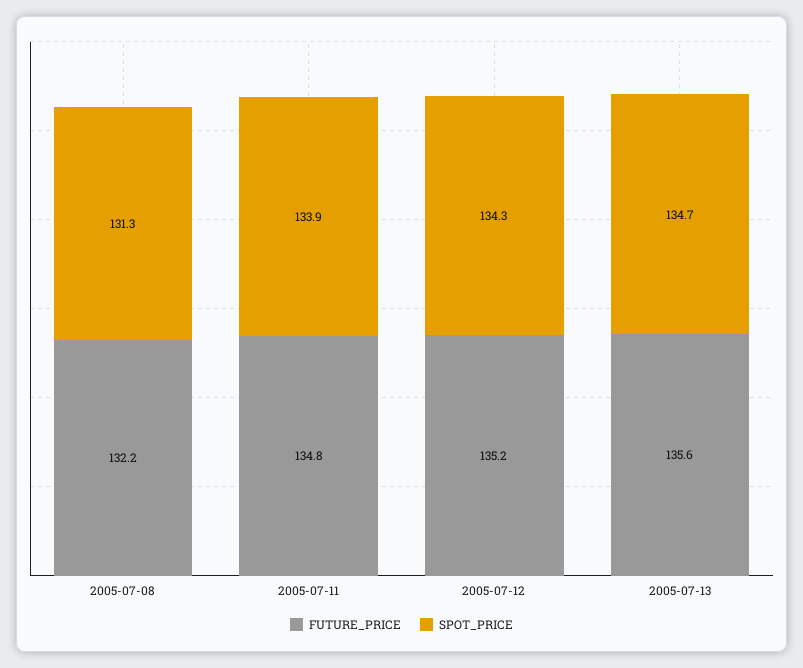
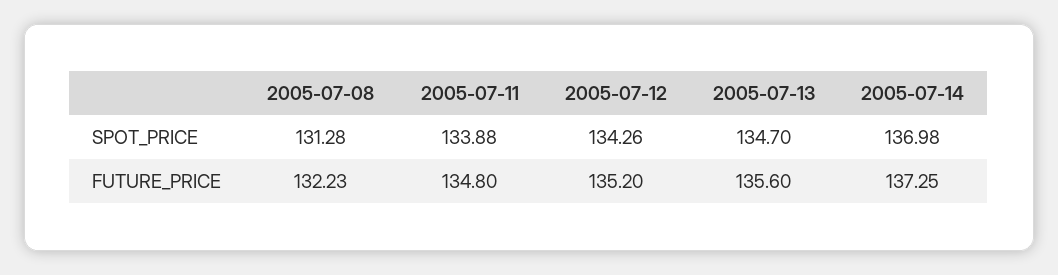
SPOT_PRICE, 2005-07-14: none -> 136.98
FUTURE_PRICE, 2005-07-14: none -> 137.25

